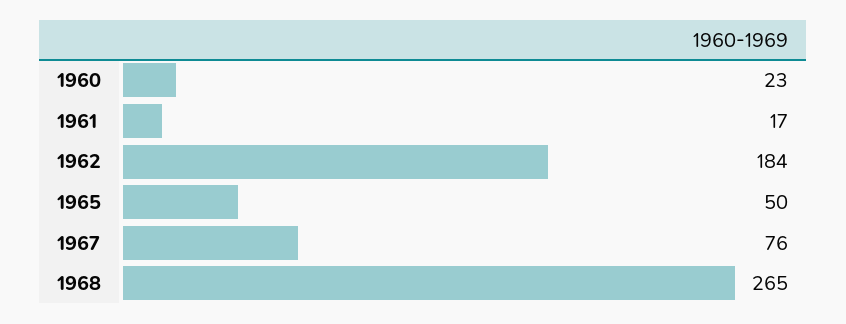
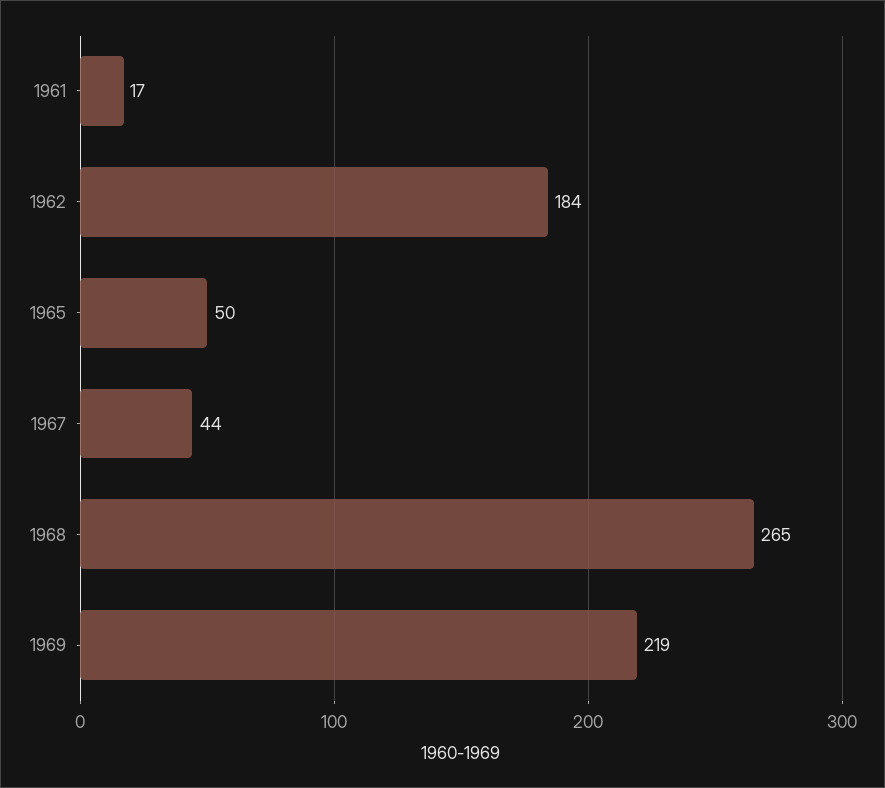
1960: 23 -> none
1967: 76 -> 44
1969: none -> 219

